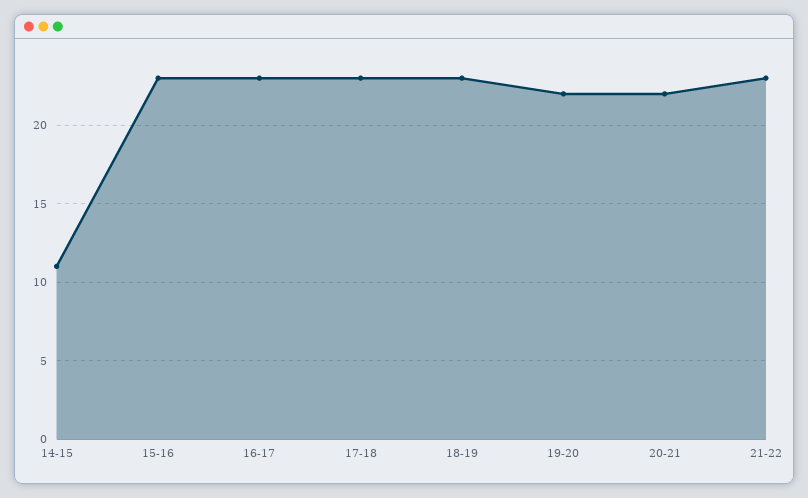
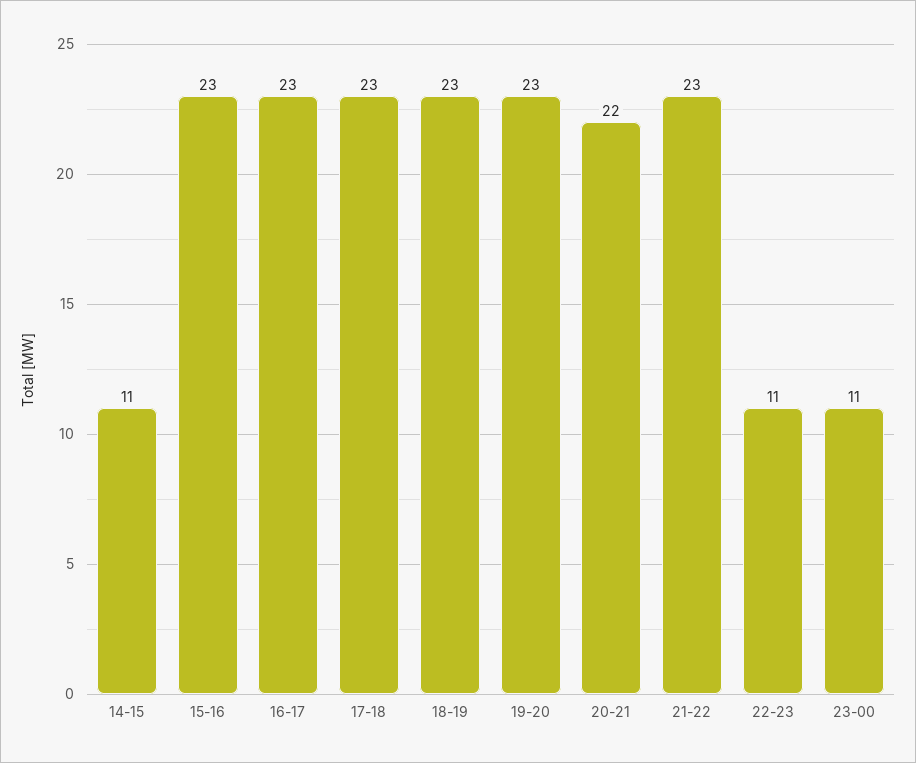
19-20: 22 -> 23
22-23: none -> 11
23-00: none -> 11

